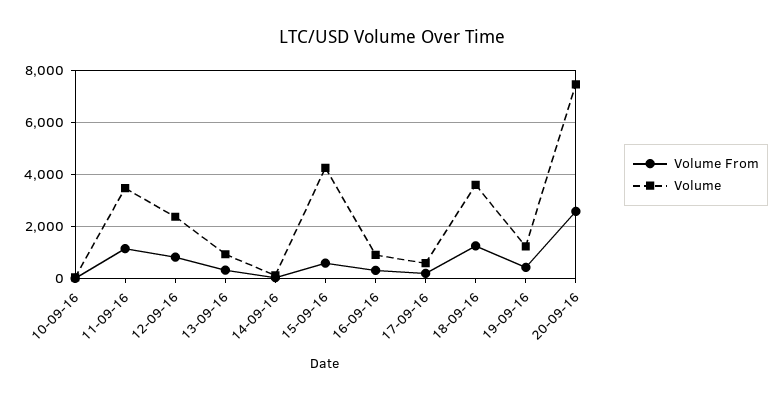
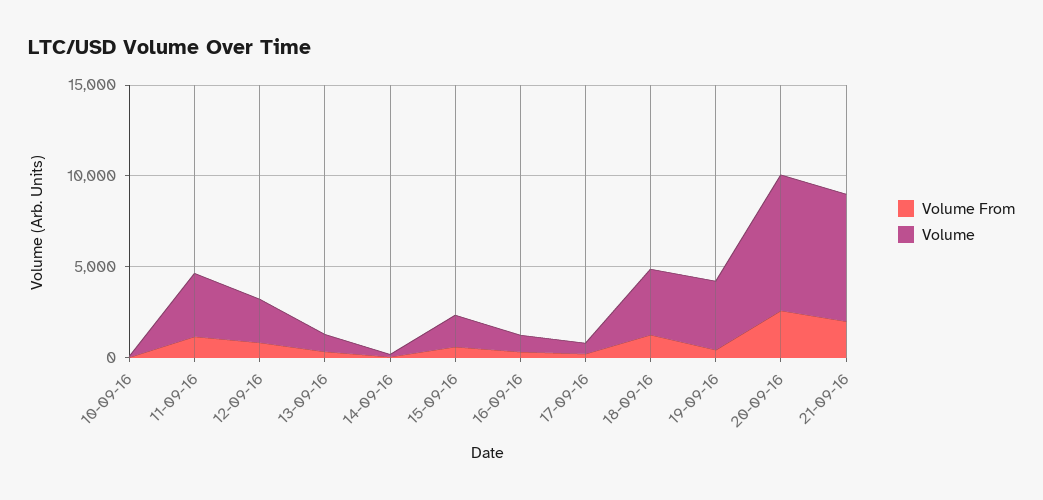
Volume, 15-09-16: 4250 -> 2000
Volume, 19-09-16: 1250 -> 4000
Volume From, 21-09-16: none -> 2000
Volume, 21-09-16: none -> 7000

